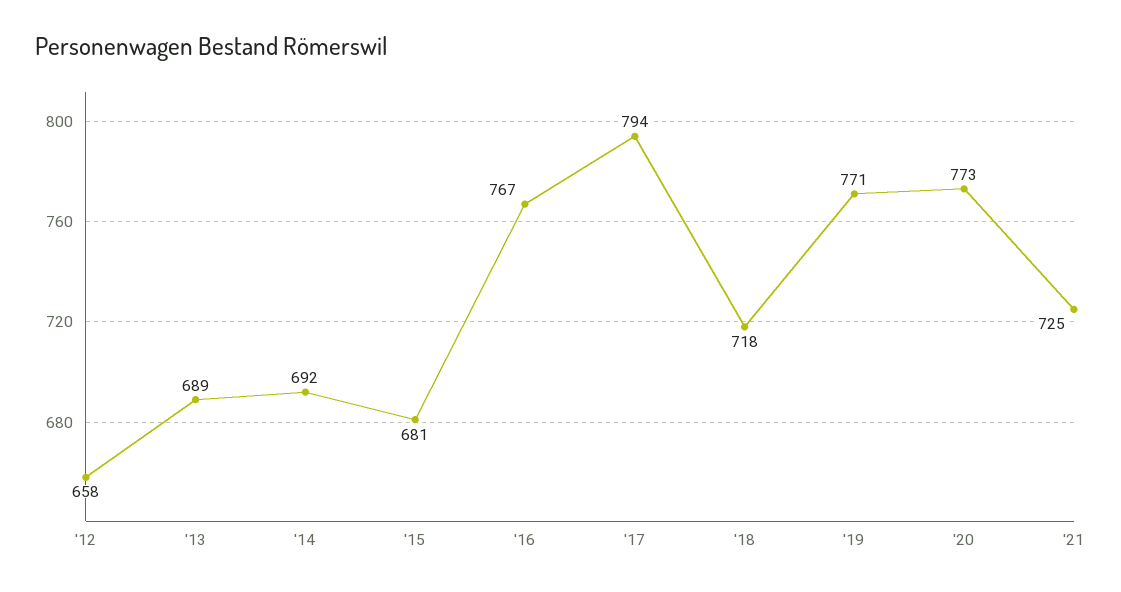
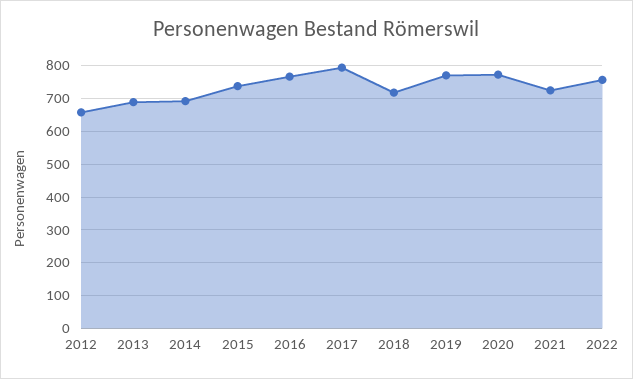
'15: 681 -> 740
2022: none -> 760

